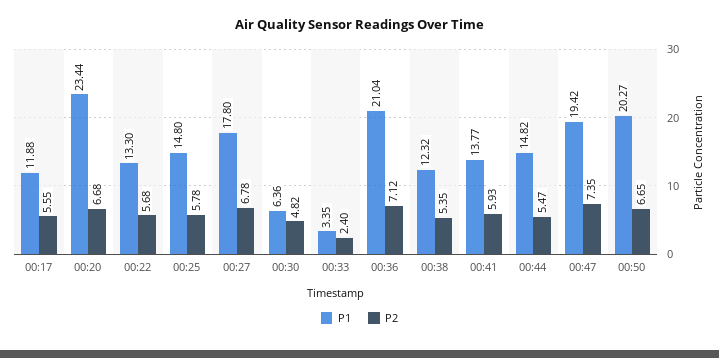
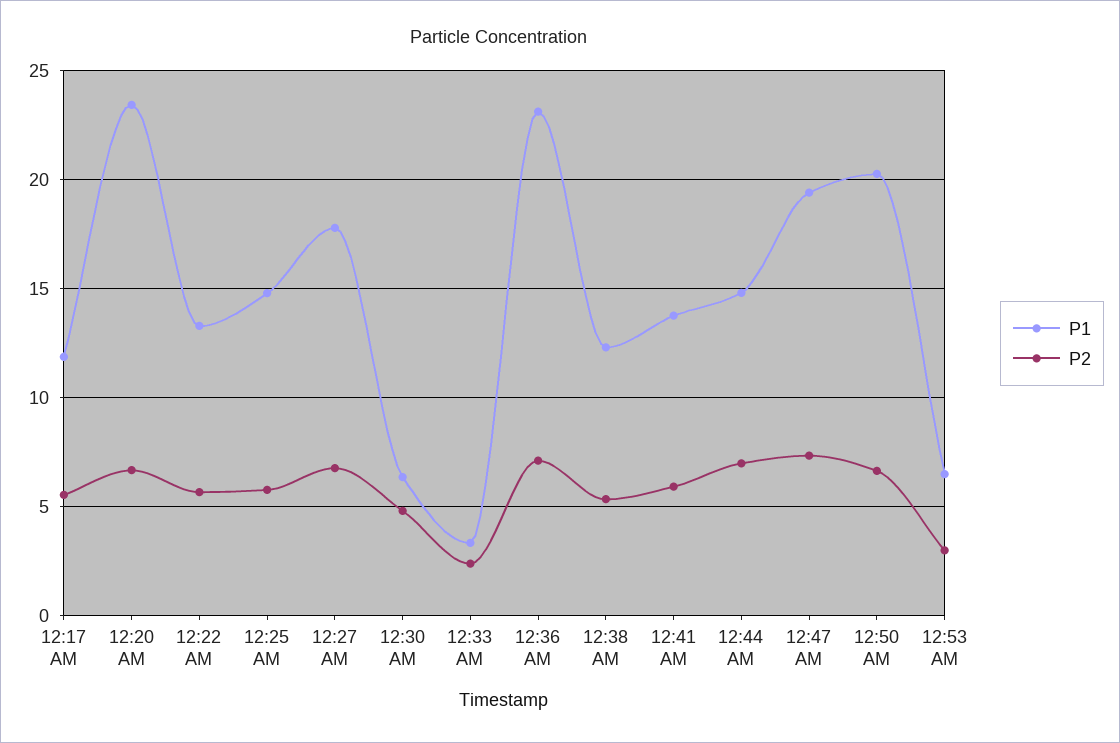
P1, 00:36: 21.04 -> 23
P2, 00:44: 5.47 -> 7
P1, 12:53 AM: none -> 6.5
P2, 12:53 AM: none -> 3

